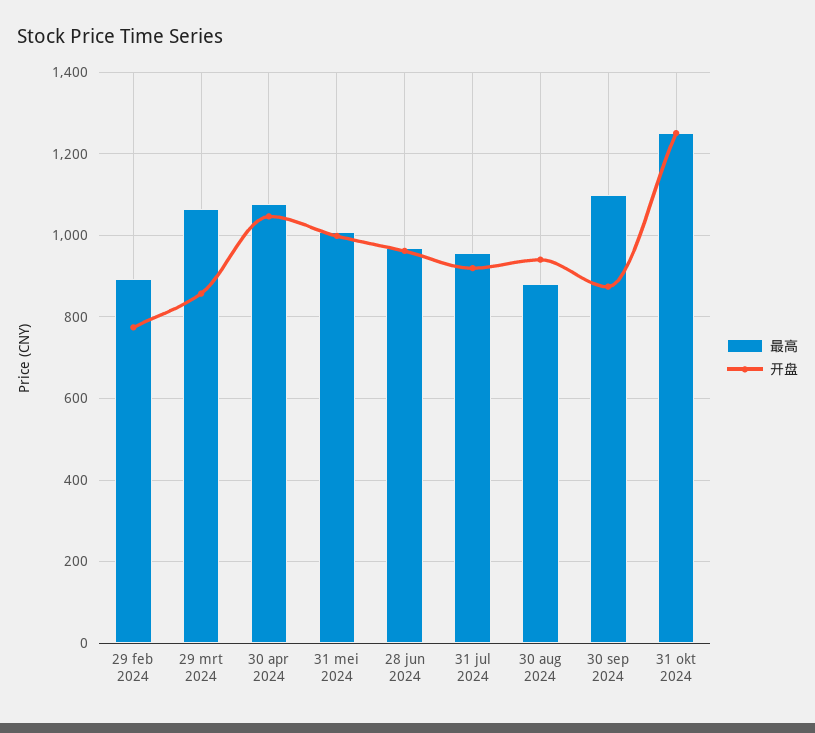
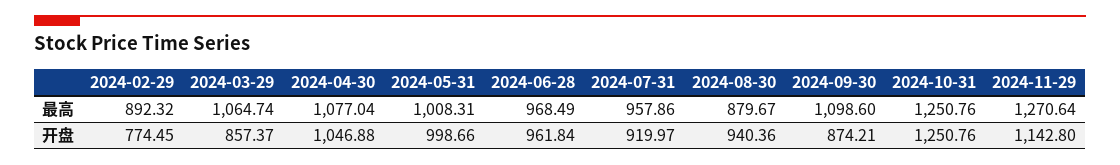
最高, 2024-11-29: none -> 1270.64
开盘, 2024-11-29: none -> 1142.8

